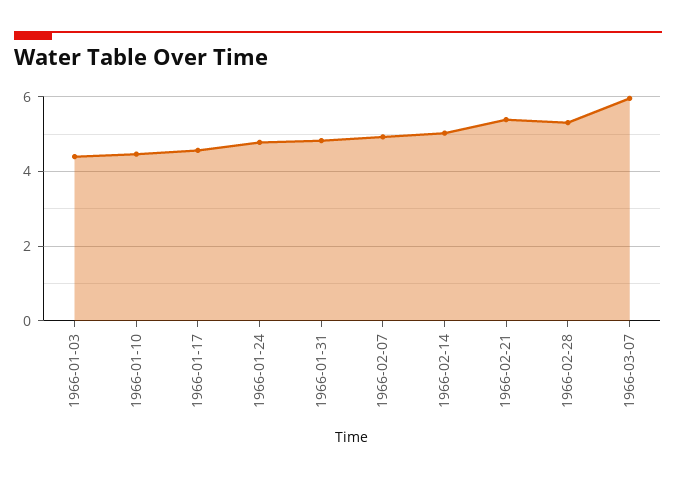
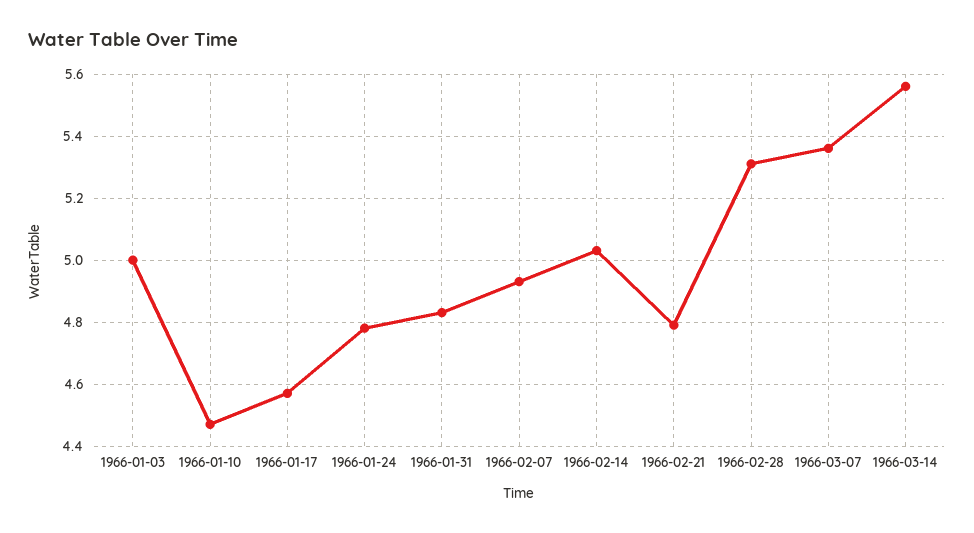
1966-01-03: 4.4 -> 5
1966-02-21: 5.4 -> 4.8
1966-03-07: 6 -> 5.35
1966-03-14: none -> 5.55

